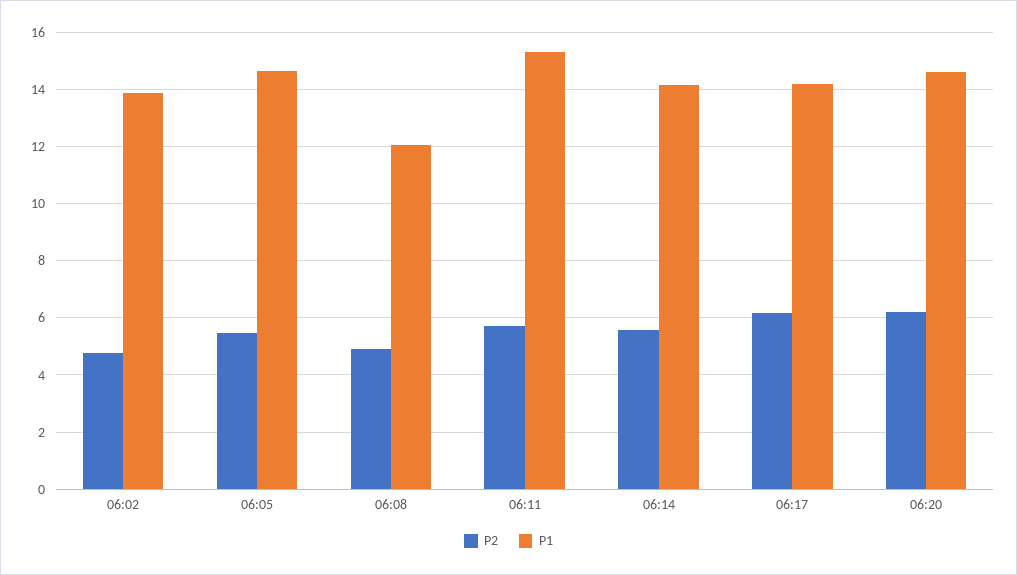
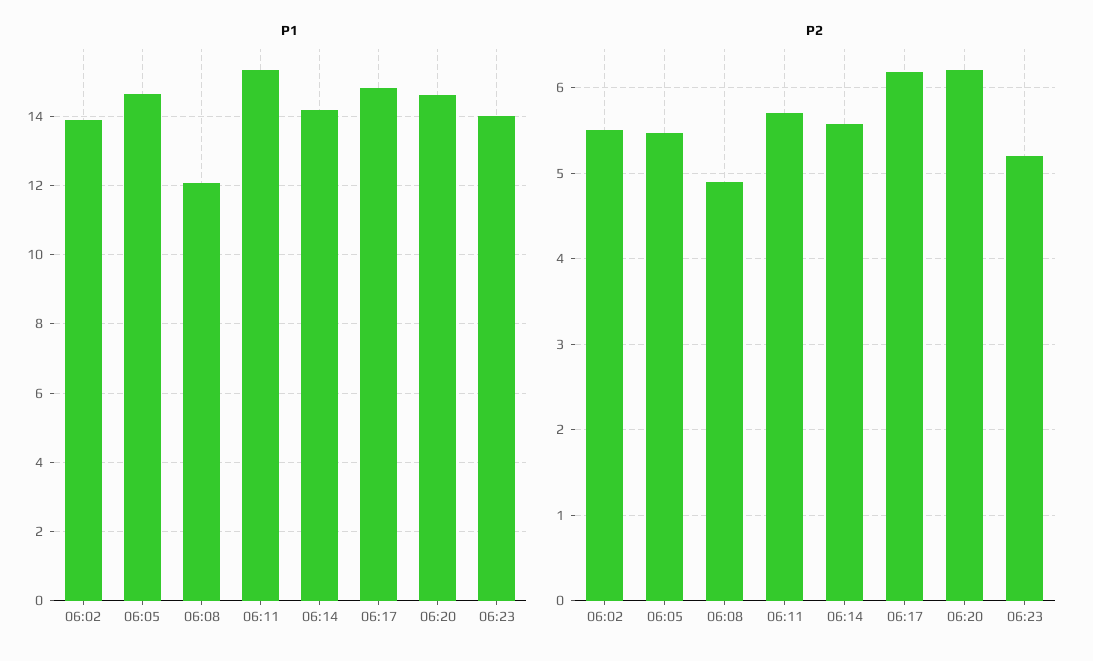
P2, 06:02: 4.75 -> 5.5
P1, 06:17: 14.25 -> 14.8
P1, 06:23: none -> 14
P2, 06:23: none -> 5.2

